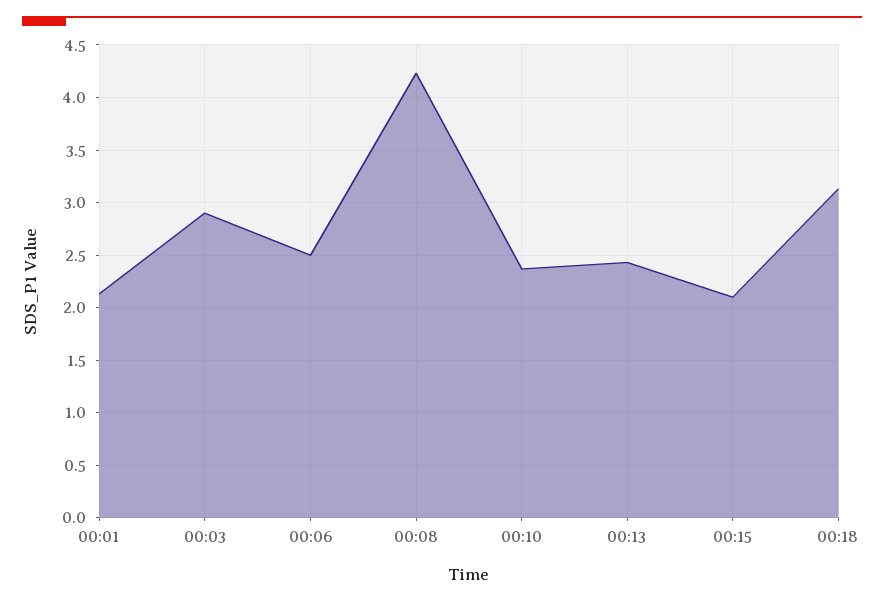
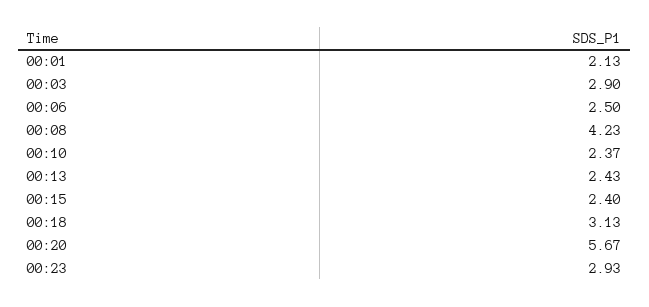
00:15: 2.1 -> 2.4
00:20: none -> 5.67
00:23: none -> 2.93

